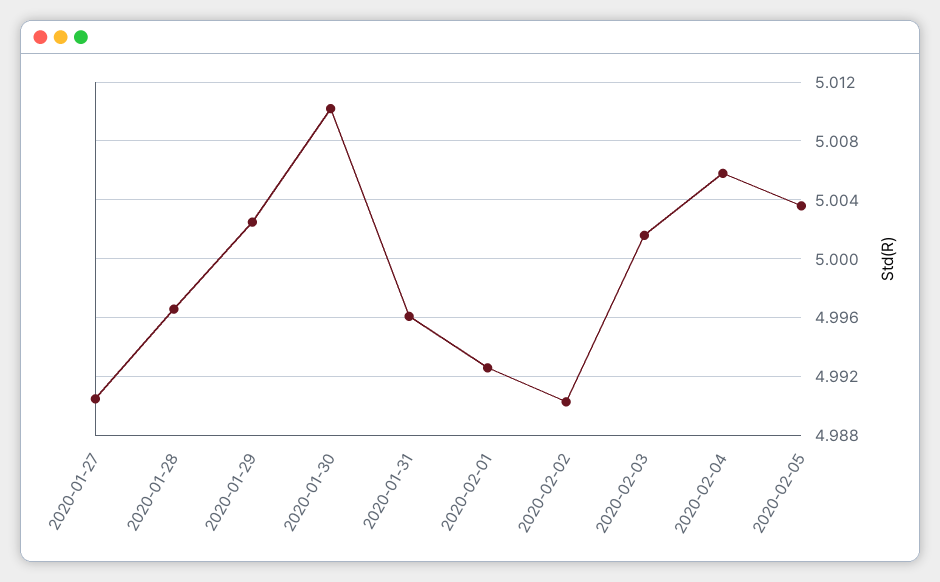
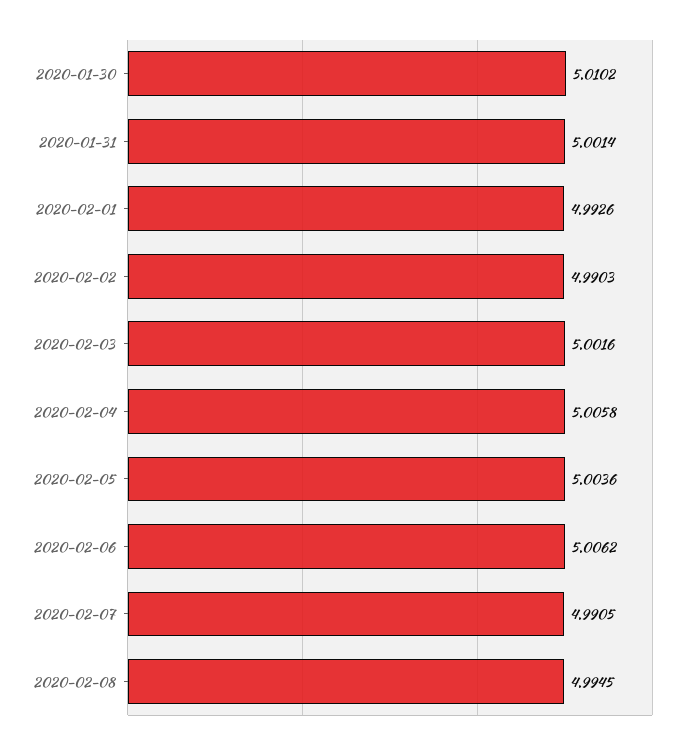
2020-01-27: 4.9905 -> none
2020-01-28: 4.9965 -> none
2020-01-29: 5.0025 -> none
2020-01-31: 4.996 -> 5.0014
2020-02-06: none -> 5.0062
2020-02-07: none -> 4.9905
2020-02-08: none -> 4.9945

